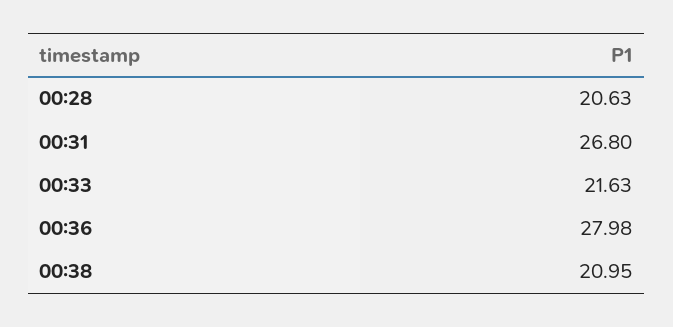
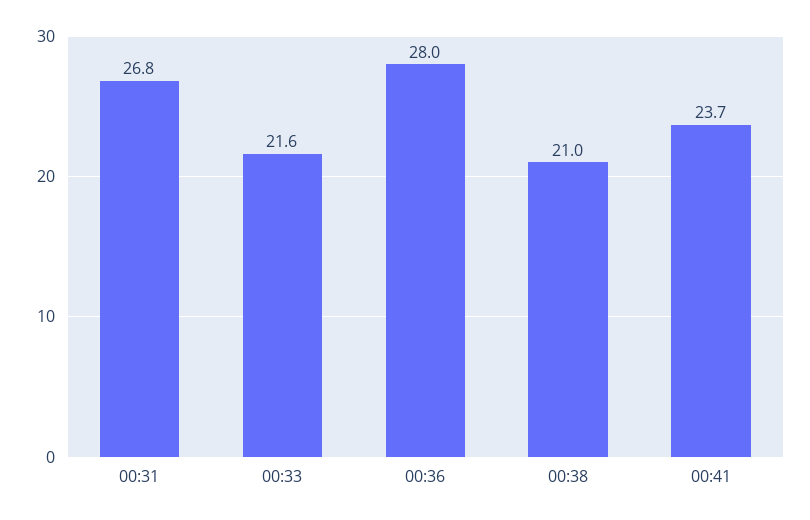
00:28: 20.63 -> none
00:41: none -> 23.7

